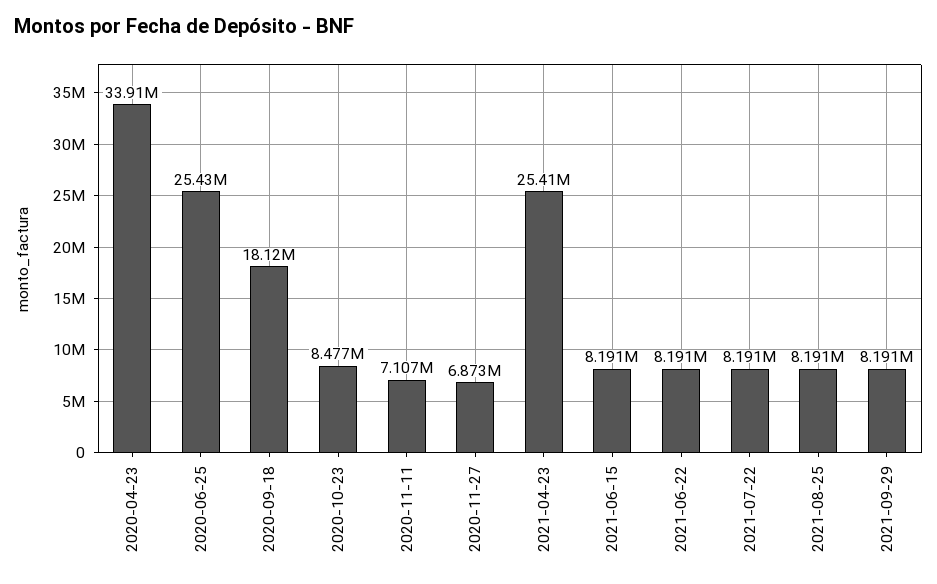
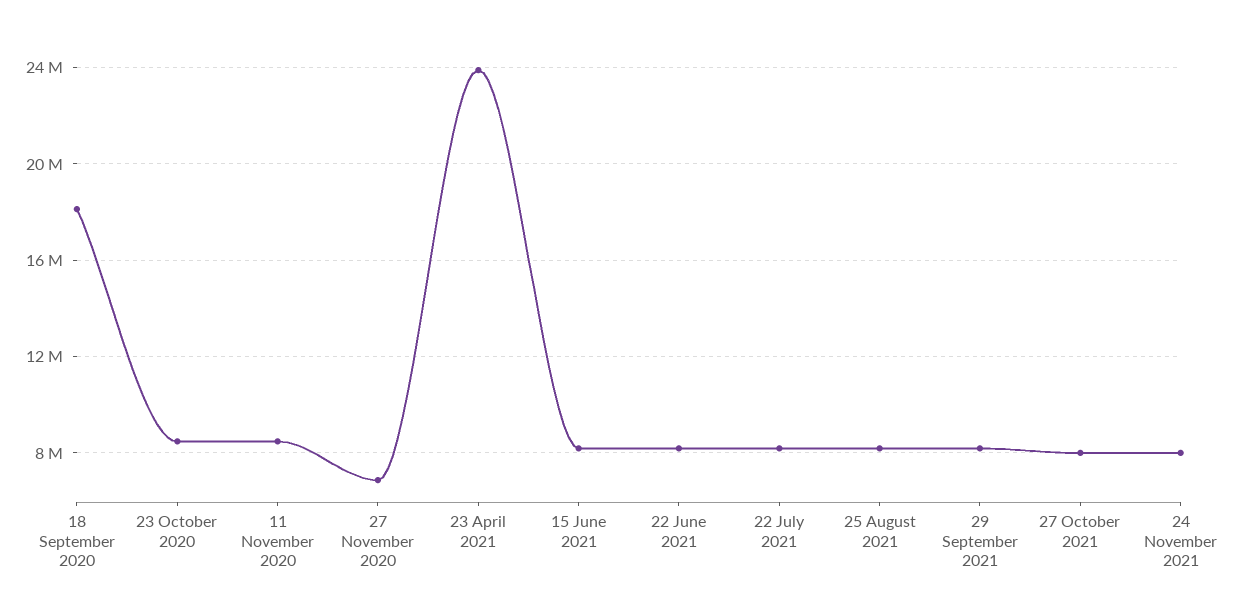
2020-04-23: 33910000 -> none
2020-06-25: 25430000 -> none
2020-11-11: 7107000 -> 8500000
2021-04-23: 25410000 -> 24000000
27 October 2021: none -> 8000000
24 November 2021: none -> 8000000

